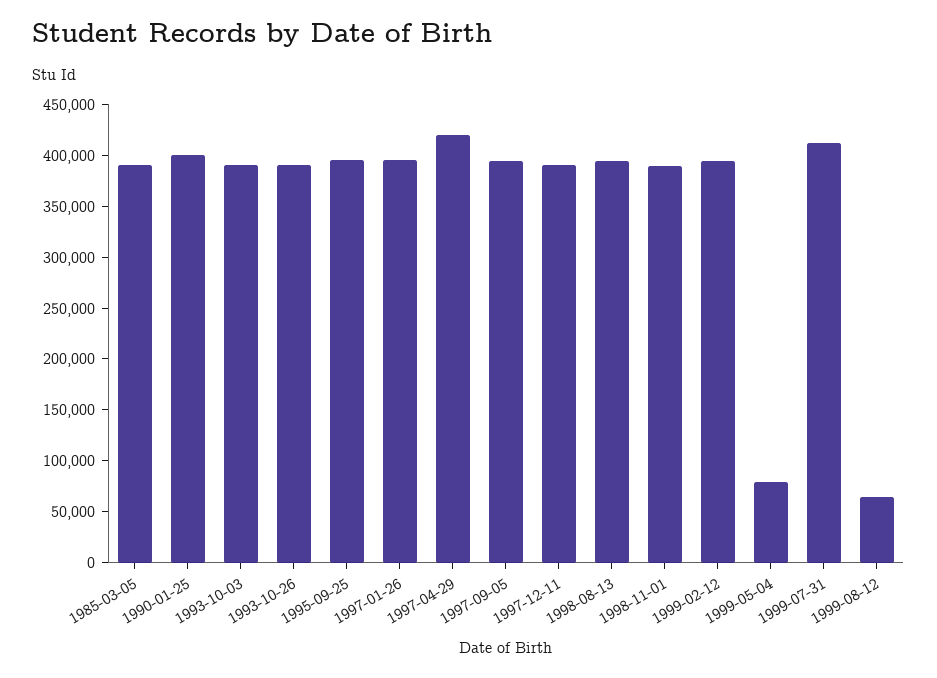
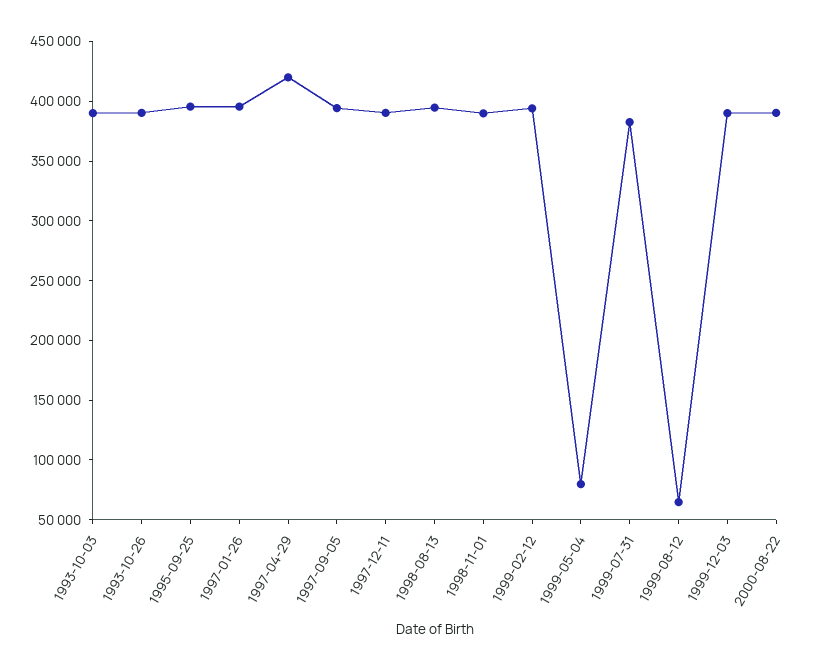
1985-03-05: 390000 -> none
1990-01-25: 400000 -> none
1999-07-31: 410000 -> 380000
1999-12-03: none -> 390000
2000-08-22: none -> 390000

